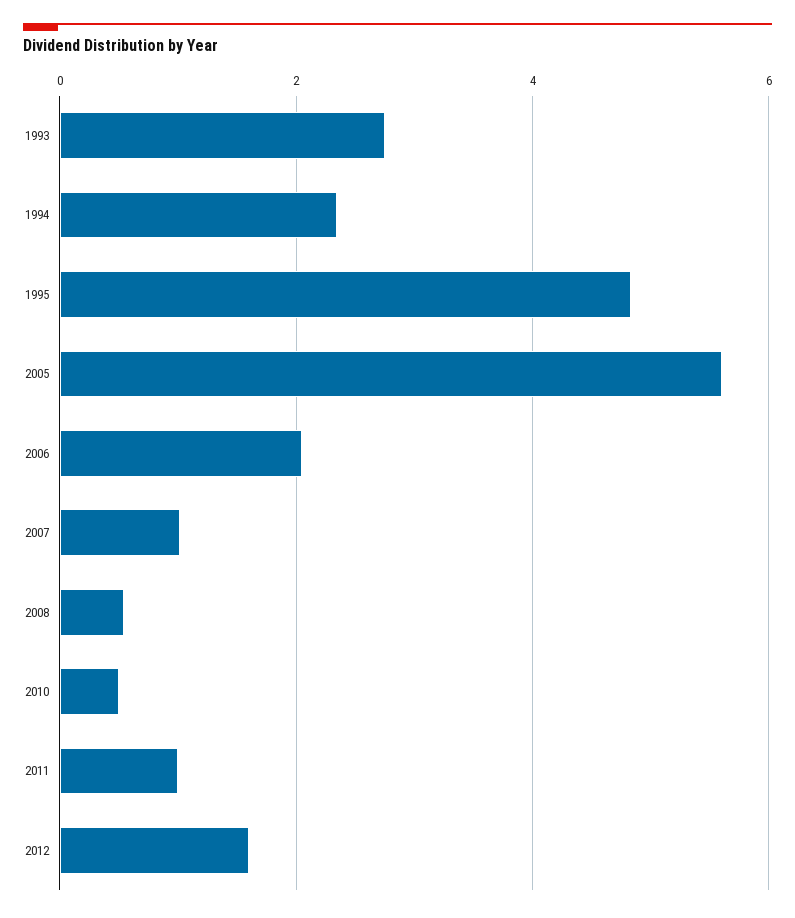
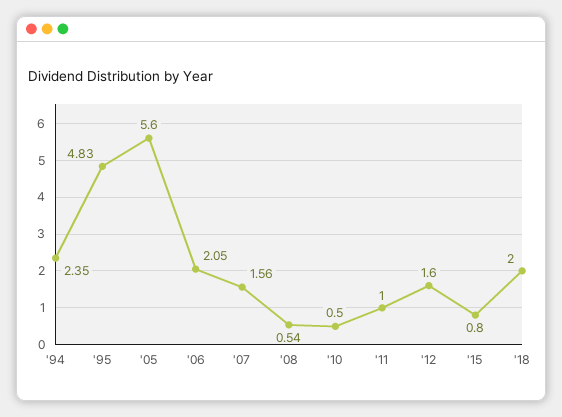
1993: 2.8 -> none
2007: 1 -> 1.56
'15: none -> 0.8
'18: none -> 2

